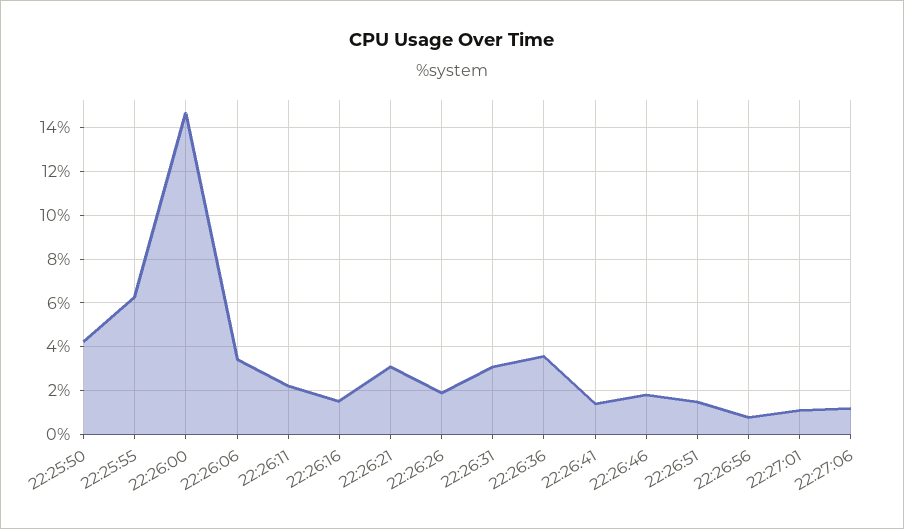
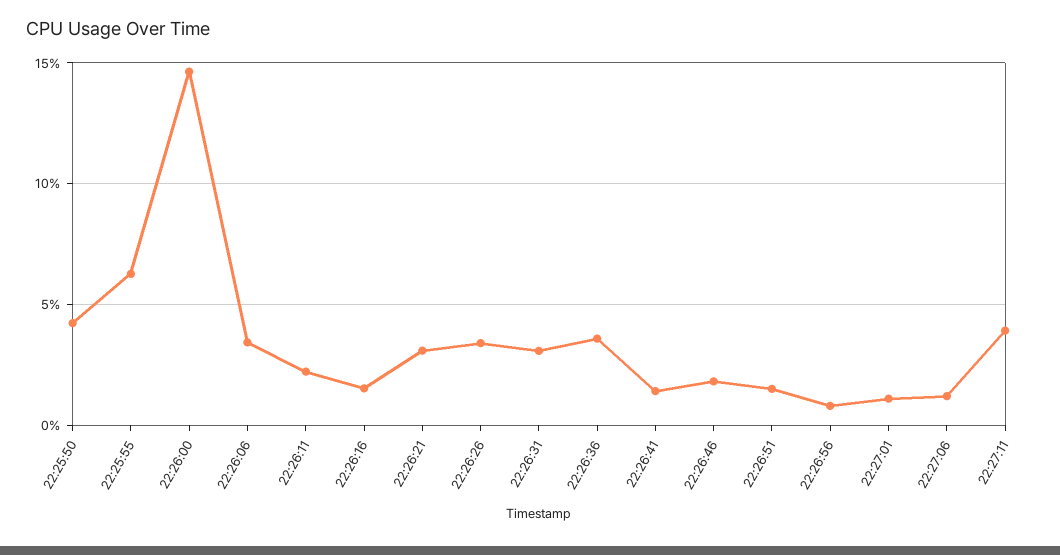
22:26:26: 2 -> 3.5
22:27:11: none -> 4

